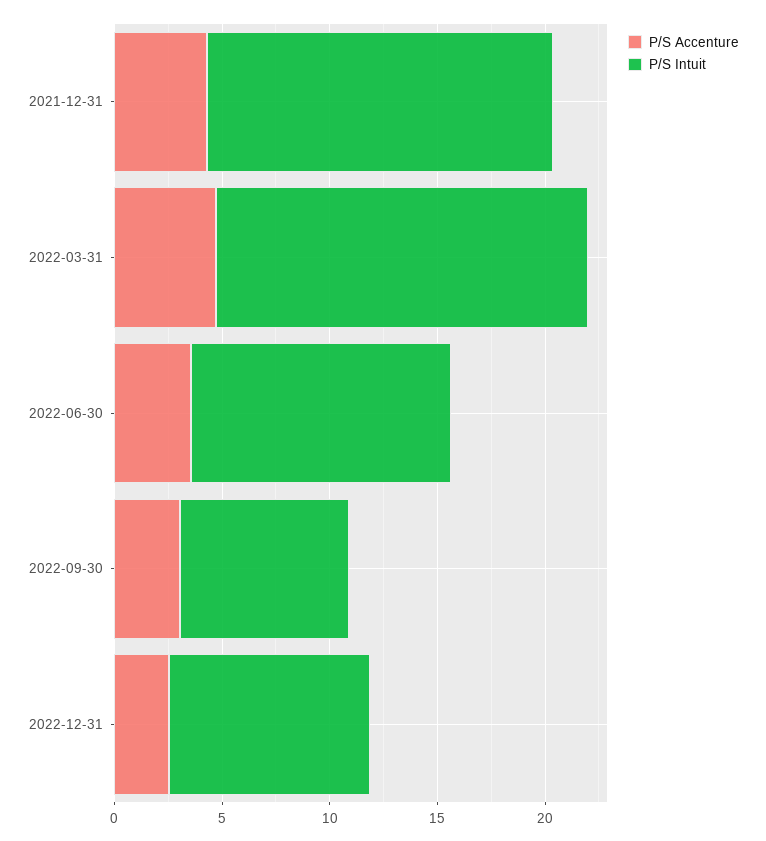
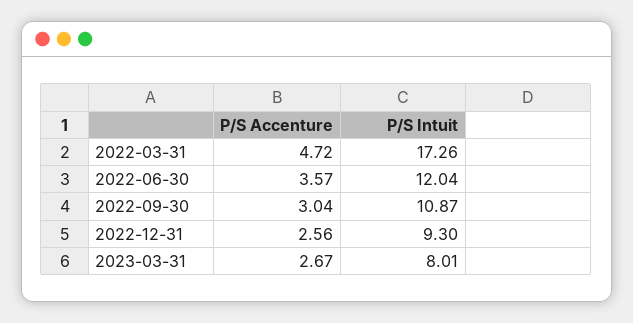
P/S Accenture, 2021-12-31: 4 -> none
P/S Intuit, 2021-12-31: 16 -> none
P/S Intuit, 2022-09-30: 8 -> 10.87
P/S Accenture, 2023-03-31: none -> 2.67
P/S Intuit, 2023-03-31: none -> 8.01

